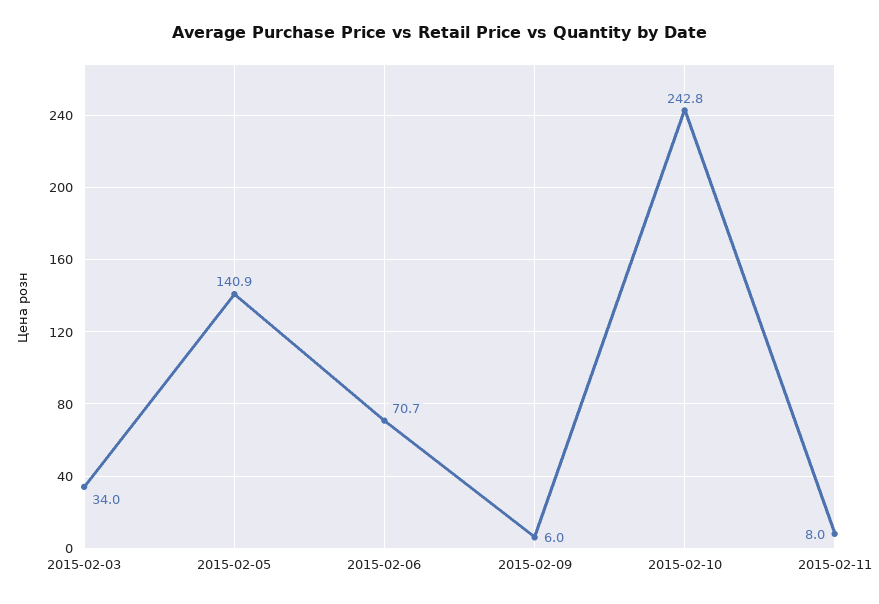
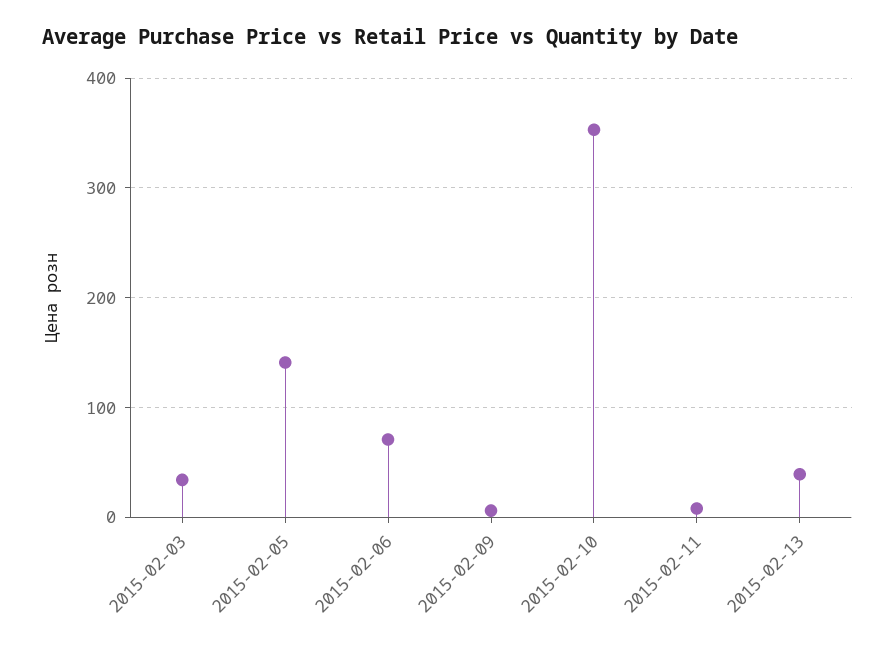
2015-02-10: 242.8 -> 350
2015-02-13: none -> 40

